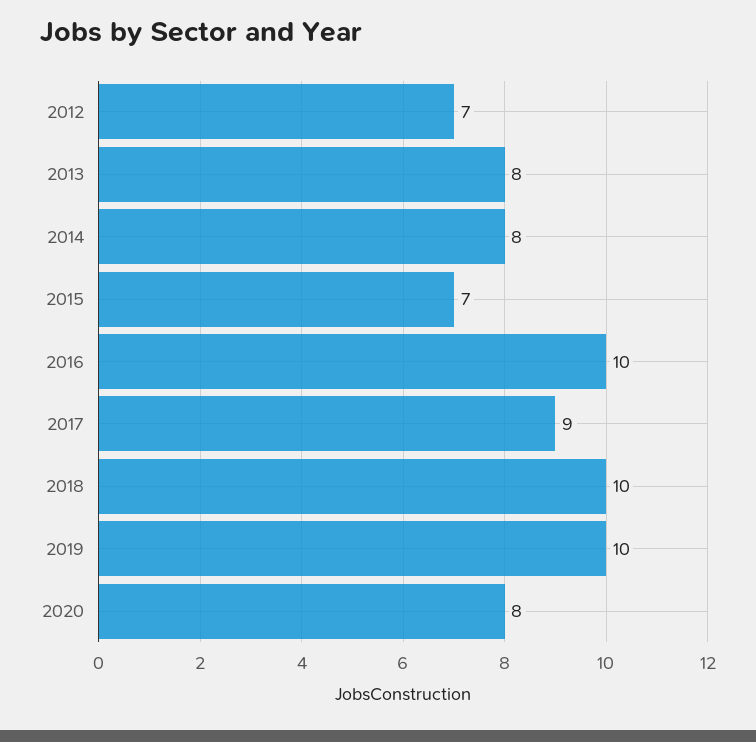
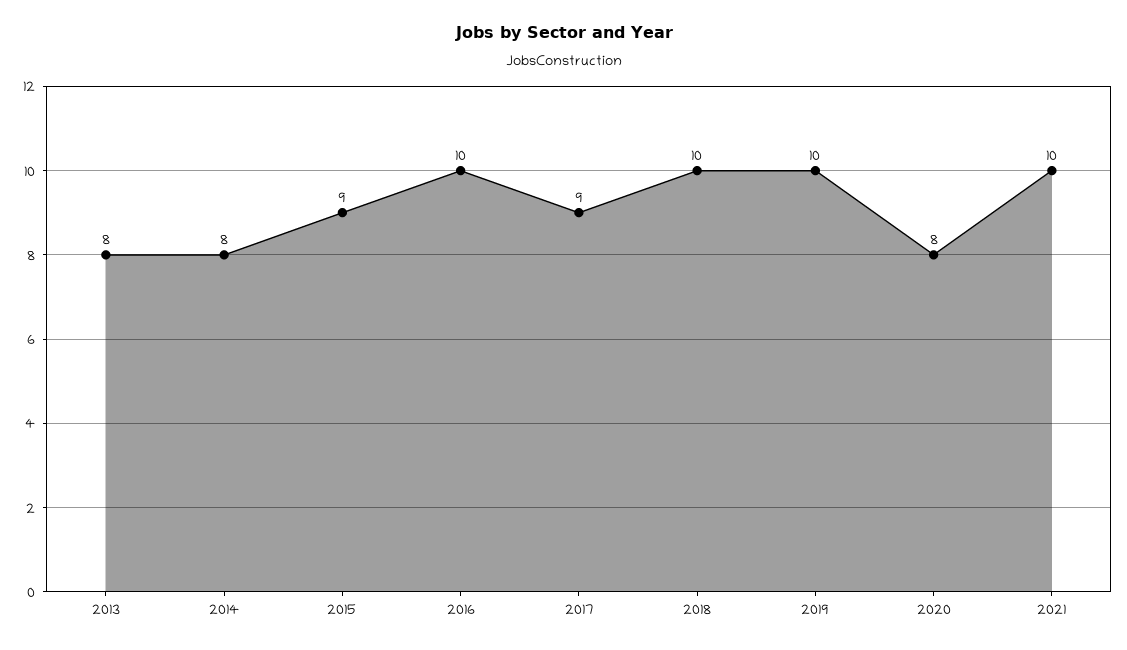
2012: 7 -> none
2015: 7 -> 9
2021: none -> 10

